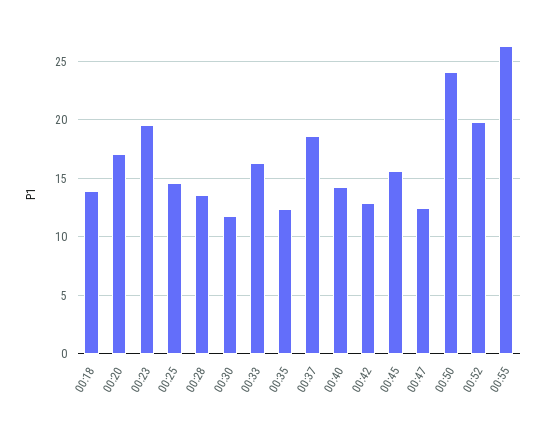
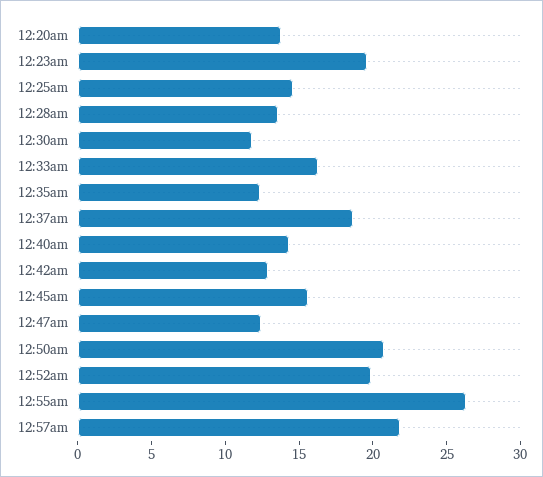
00:18: 14 -> none
00:20: 17 -> 14
00:50: 24 -> 21
12:57am: none -> 22

